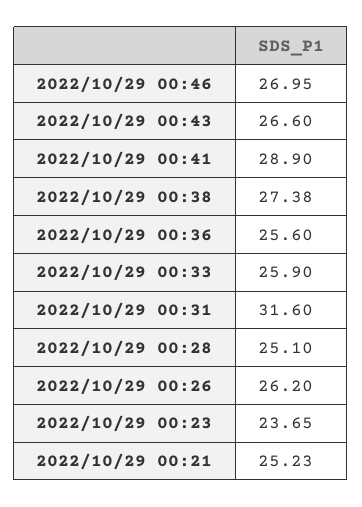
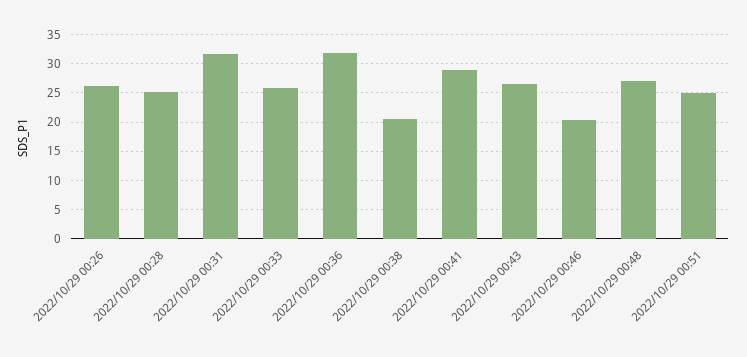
2022/10/29 00:46: 26.95 -> 20
2022/10/29 00:38: 27.38 -> 20
2022/10/29 00:36: 25.6 -> 32.5
2022/10/29 00:23: 23.65 -> none
2022/10/29 00:21: 25.23 -> none
2022/10/29 00:48: none -> 27.5
2022/10/29 00:51: none -> 25

